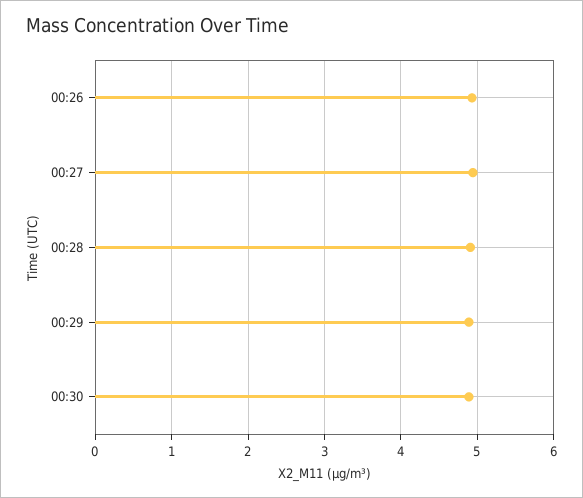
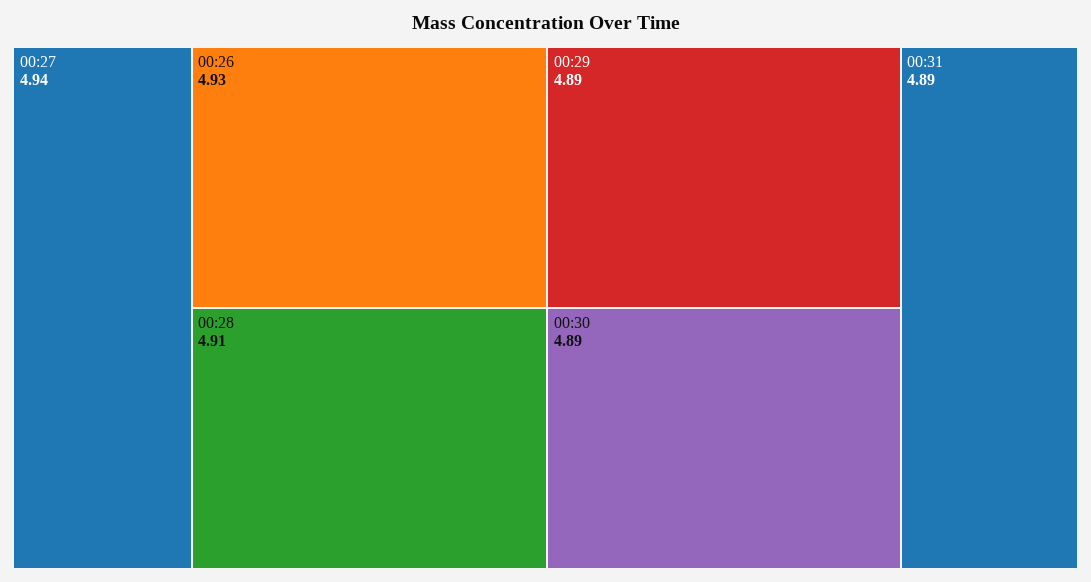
00:31: none -> 4.89

